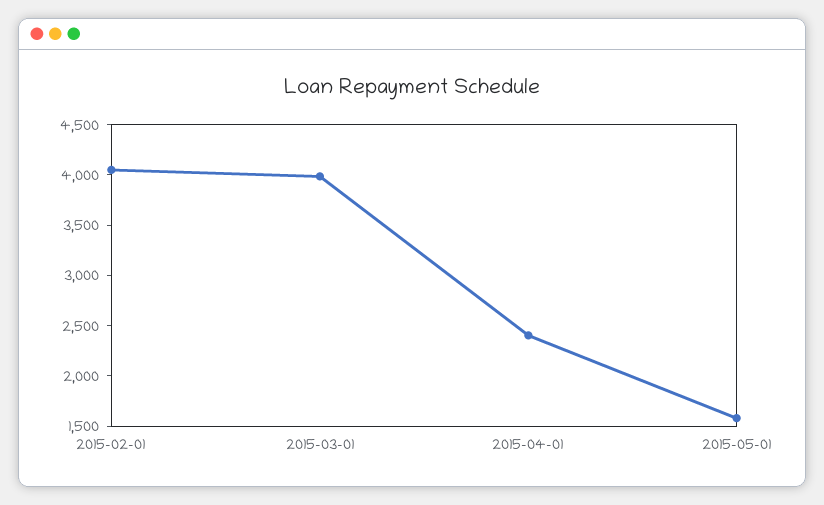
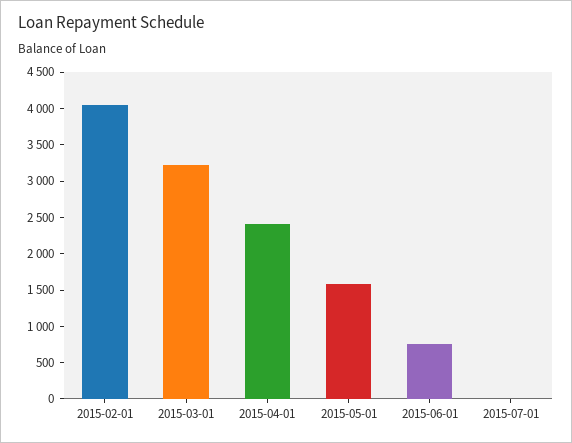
2015-03-01: 4000 -> 3250
2015-06-01: none -> 750
2015-07-01: none -> 0

